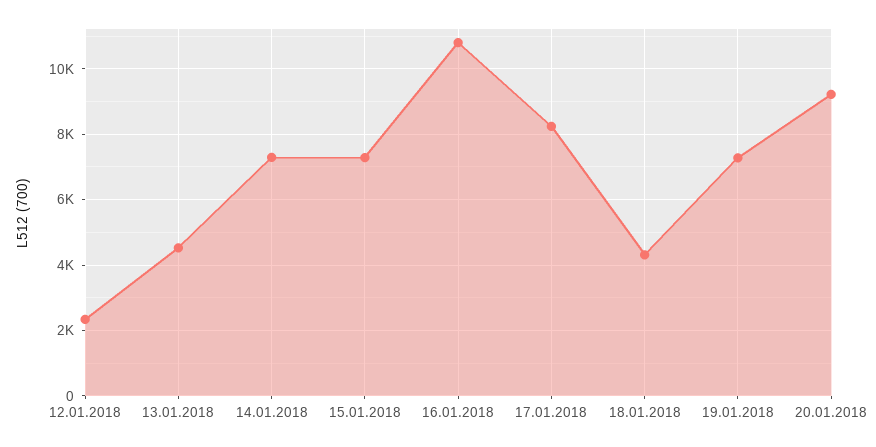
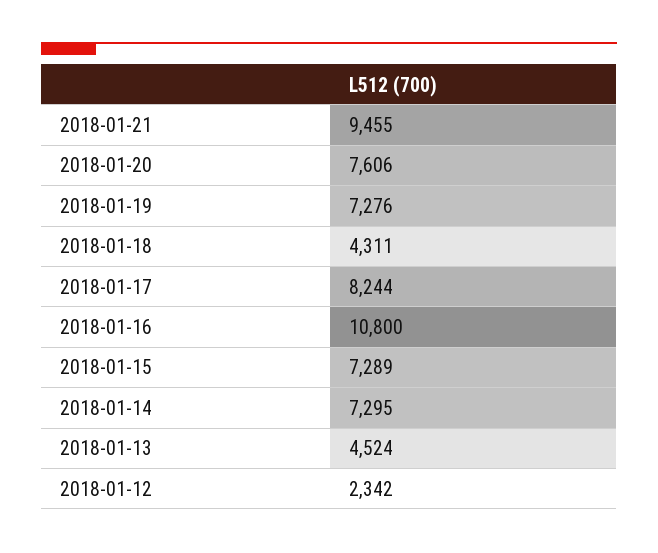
20.01.2018: 9200 -> 7606
2018-01-21: none -> 9455

